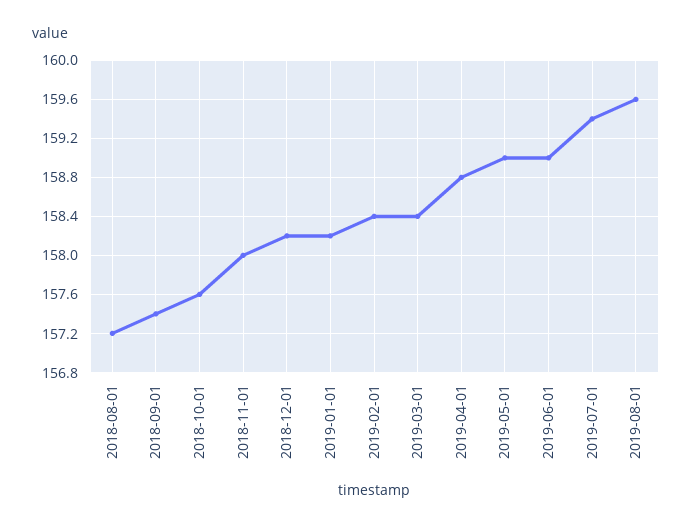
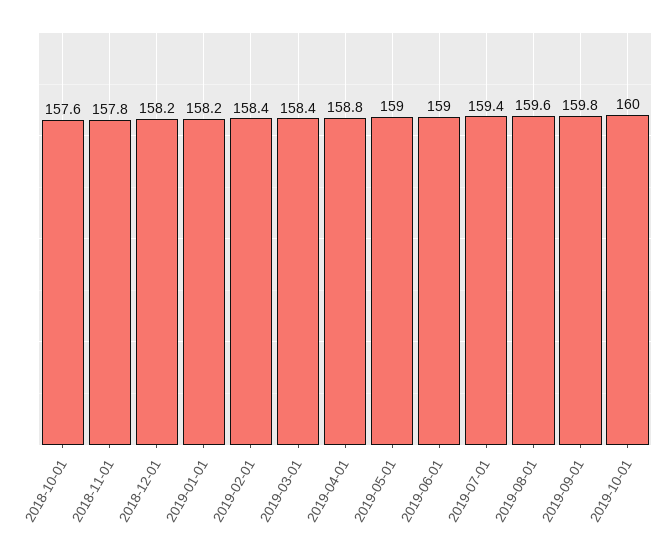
2018-08-01: 157.2 -> none
2018-09-01: 157.4 -> none
2018-11-01: 158 -> 157.8
2019-09-01: none -> 159.8
2019-10-01: none -> 160

